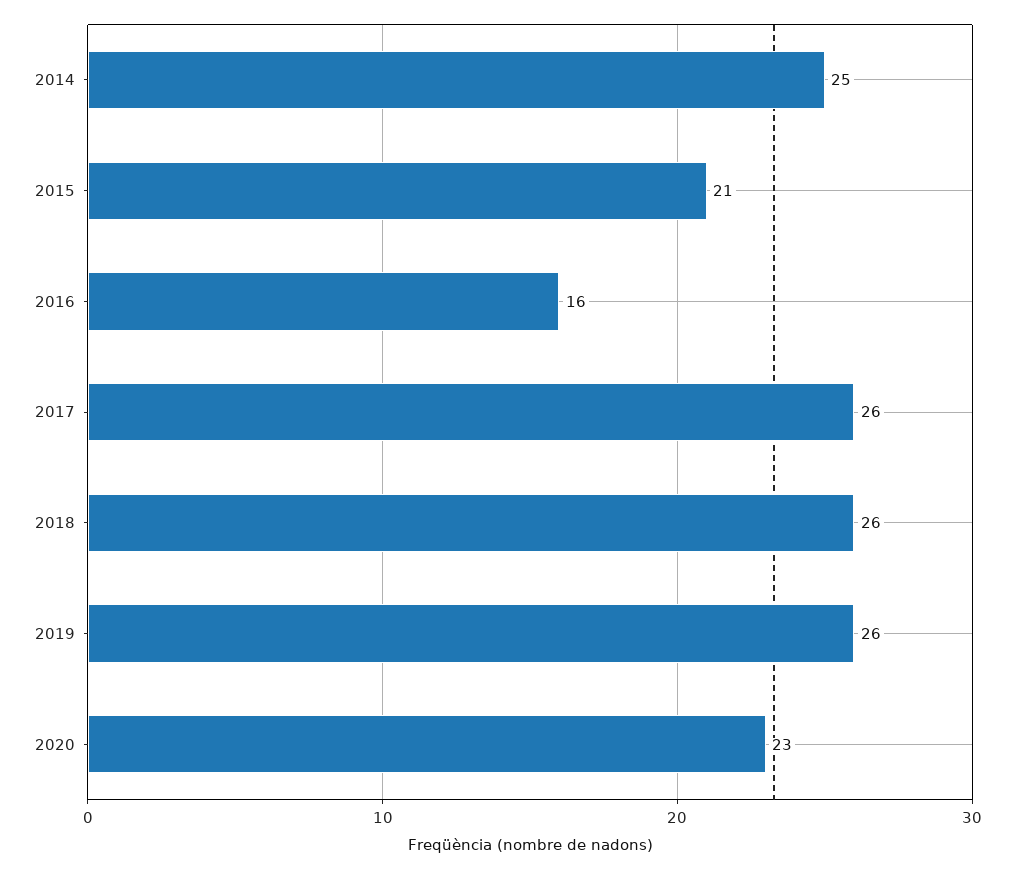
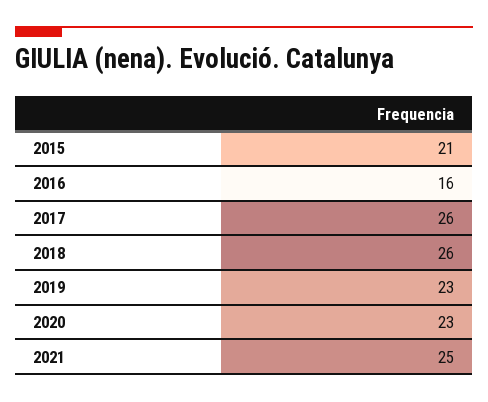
2014: 25 -> none
2019: 26 -> 23
2021: none -> 25

